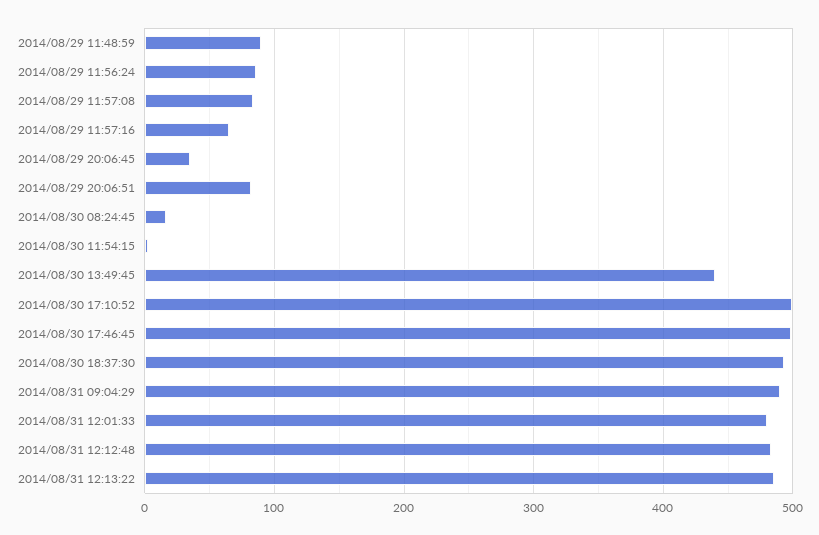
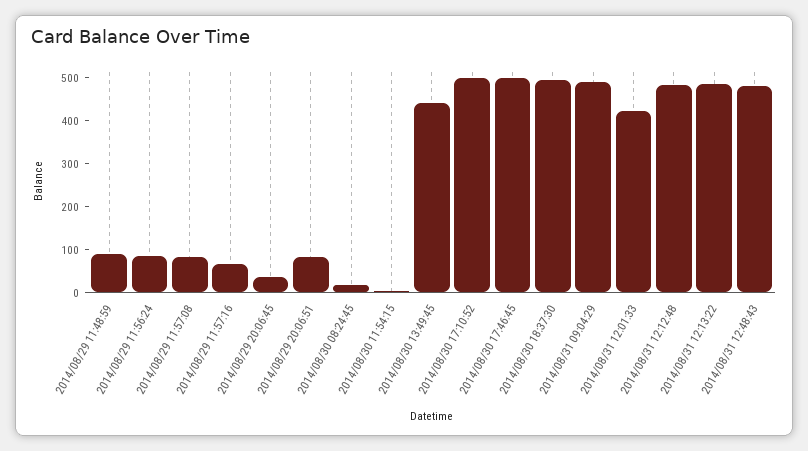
2014/08/31 12:01:33: 480 -> 420
2014/08/31 12:48:43: none -> 480

